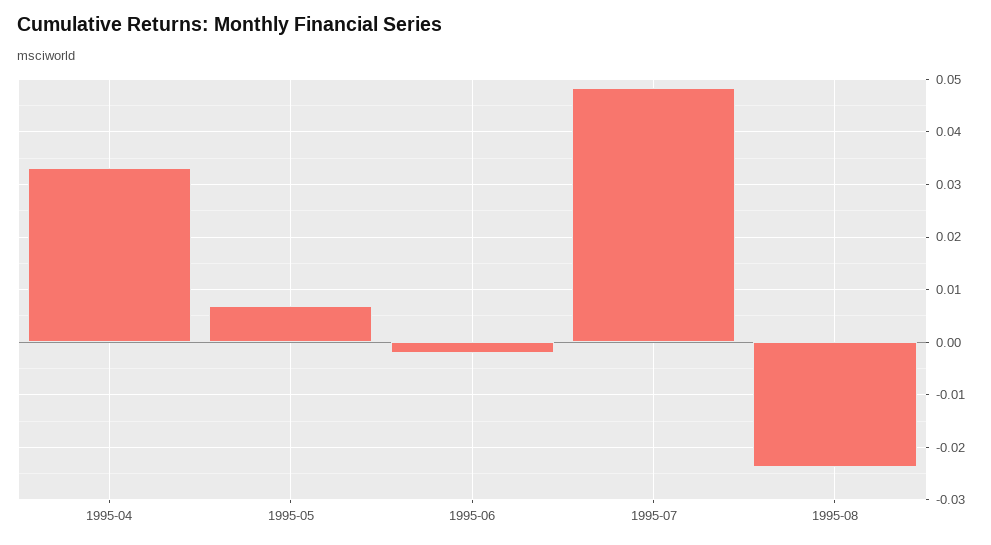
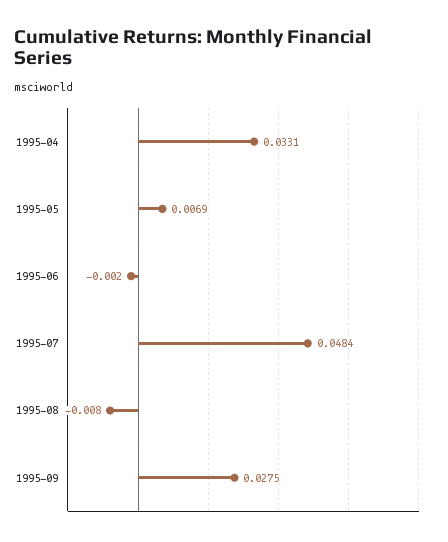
1995-08: -0.024 -> -0.008
1995-09: none -> 0.0275

